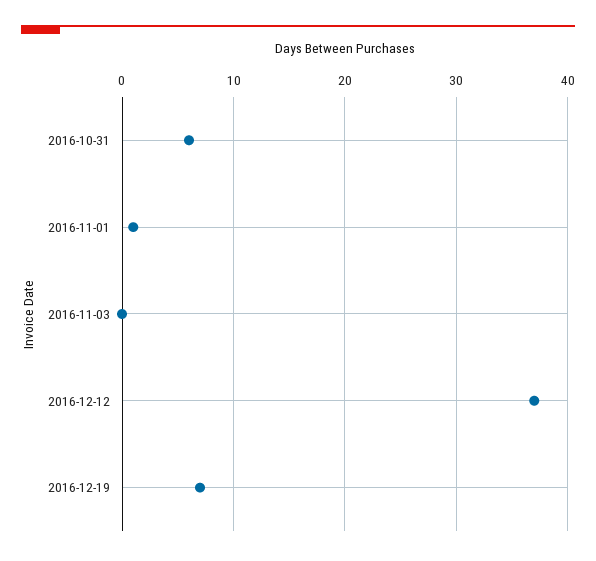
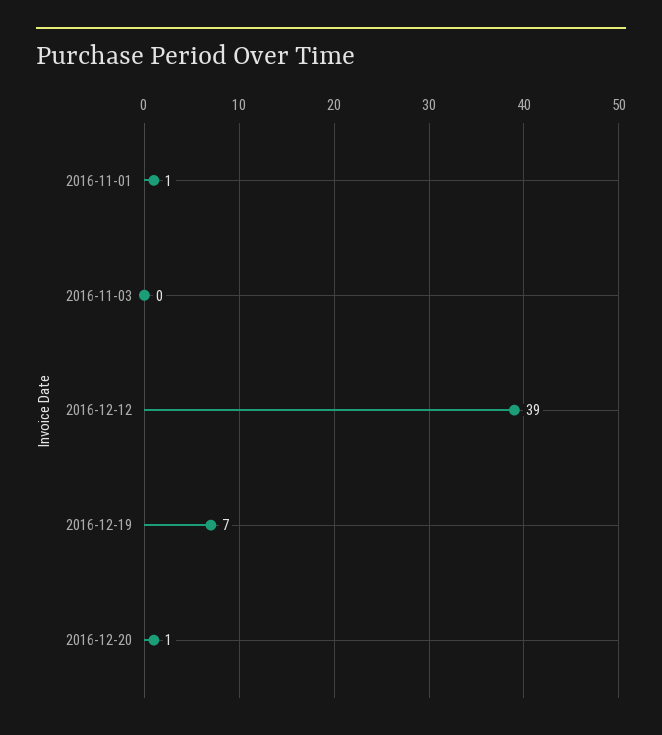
2016-10-31: 6 -> none
2016-12-12: 37 -> 39
2016-12-20: none -> 1

